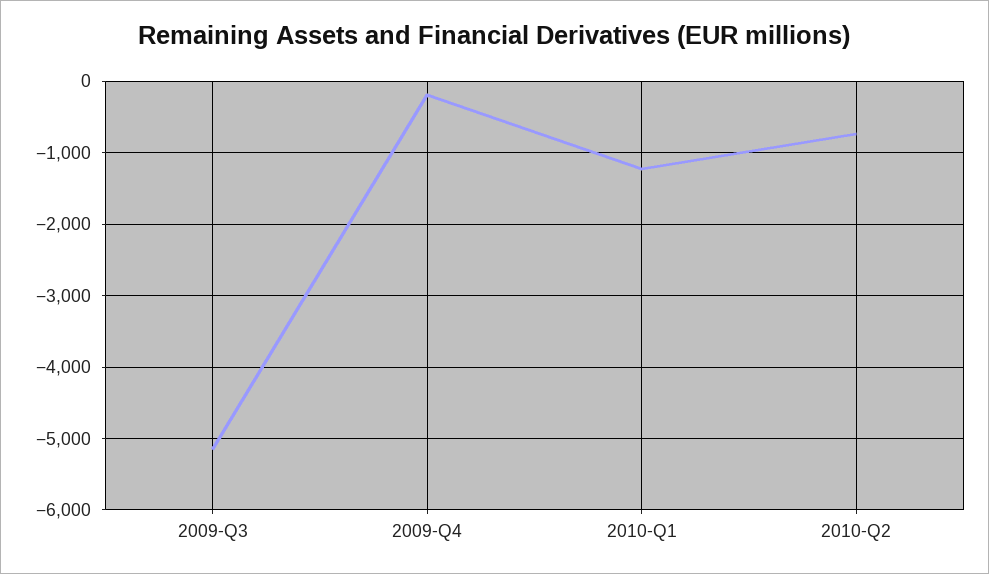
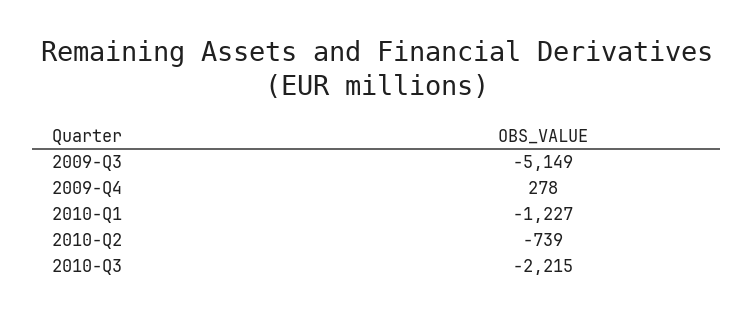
2009-Q4: -200 -> 278
2010-Q3: none -> -2215

